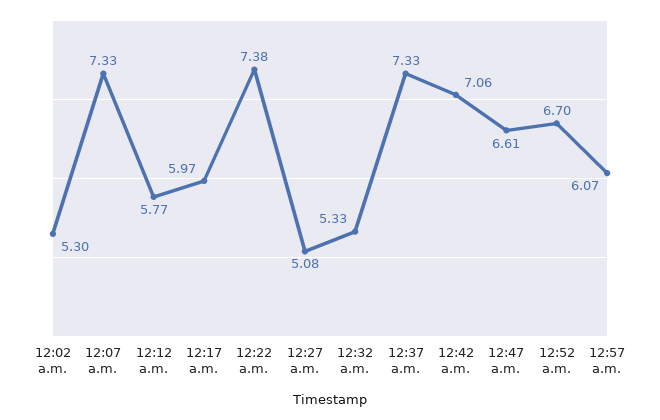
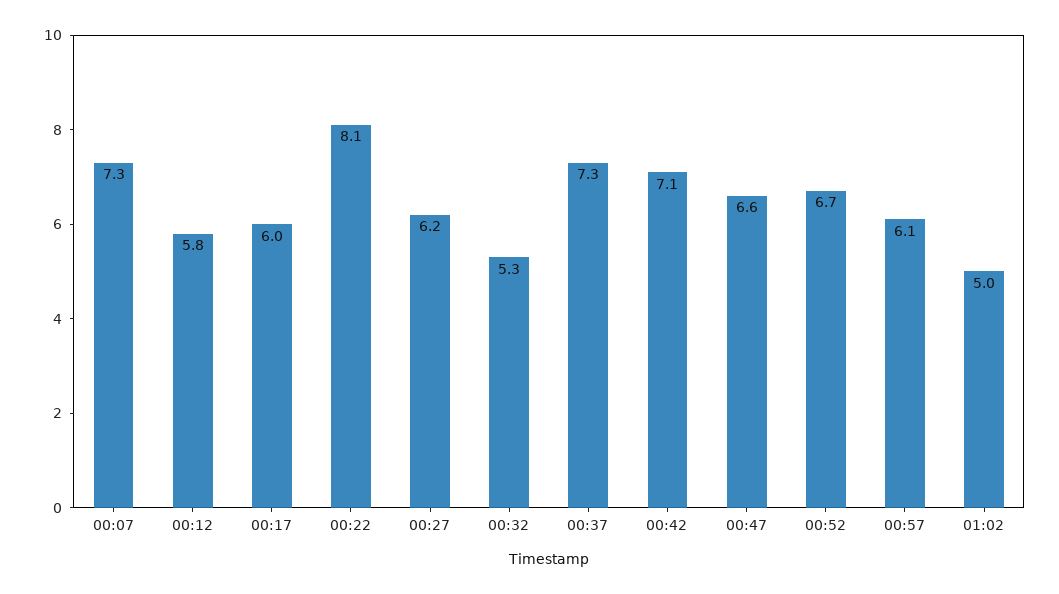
12:02 a.m.: 5.3 -> none
12:22 a.m.: 7.38 -> 8.1
12:27 a.m.: 5.08 -> 6.2
01:02: none -> 5

